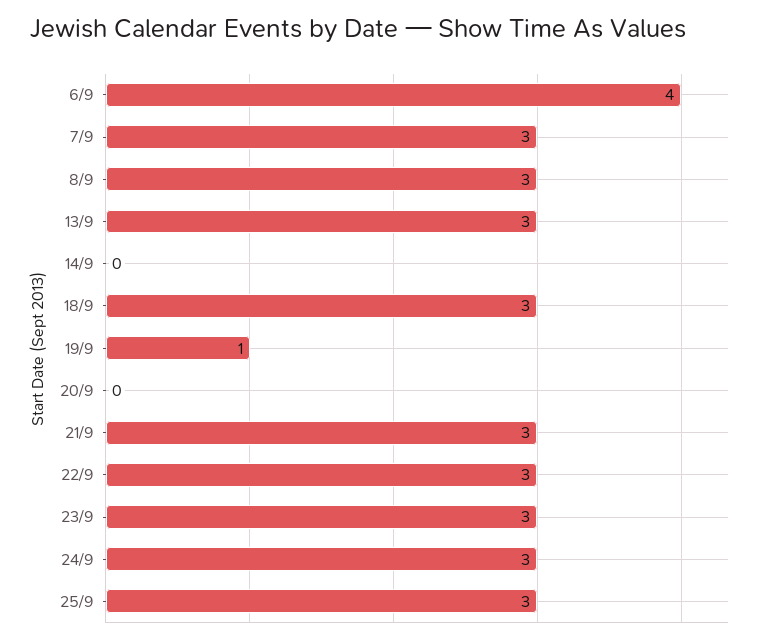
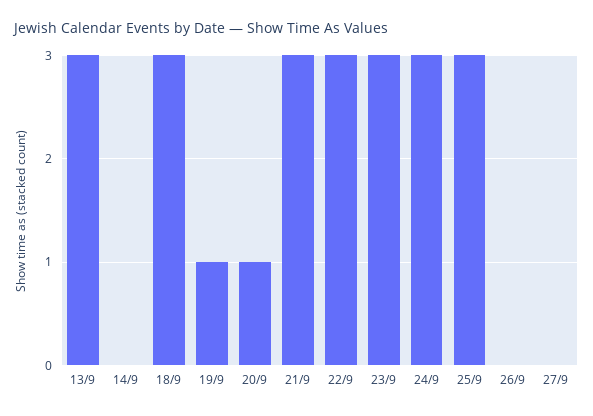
6/9: 4 -> none
7/9: 3 -> none
8/9: 3 -> none
20/9: 0 -> 1
26/9: none -> 0
27/9: none -> 0

